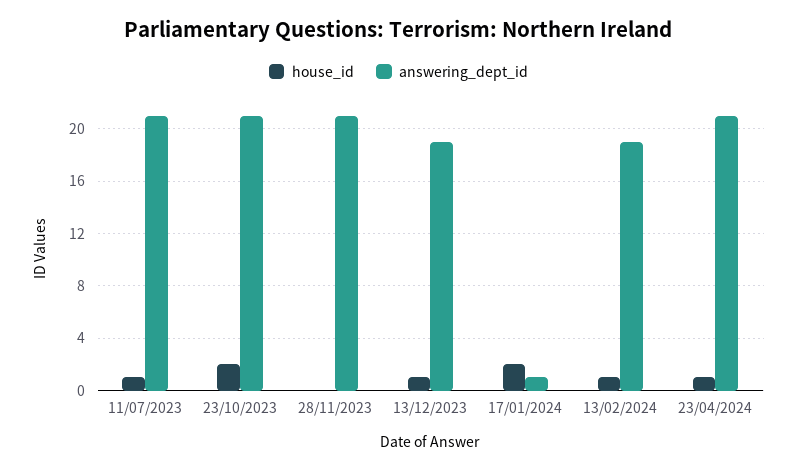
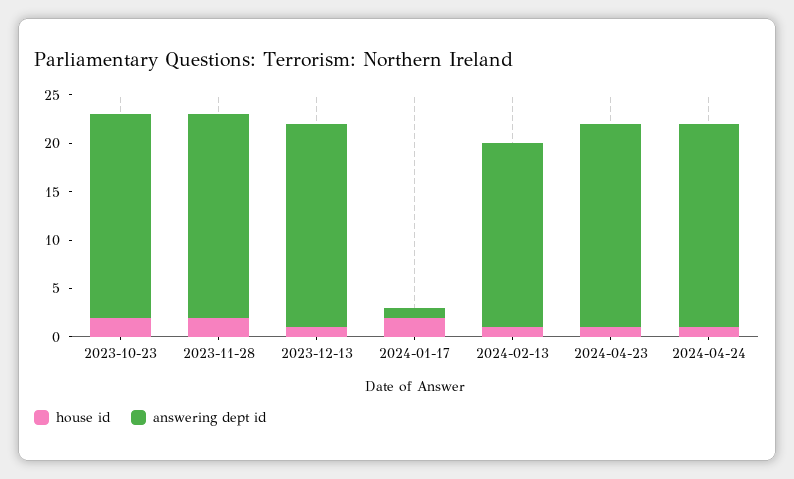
house_id, 11/07/2023: 1 -> none
answering_dept_id, 11/07/2023: 21 -> none
house_id, 28/11/2023: 0 -> 2
answering_dept_id, 13/12/2023: 19 -> 21
house_id, 2024-04-24: none -> 1
answering_dept_id, 2024-04-24: none -> 21

